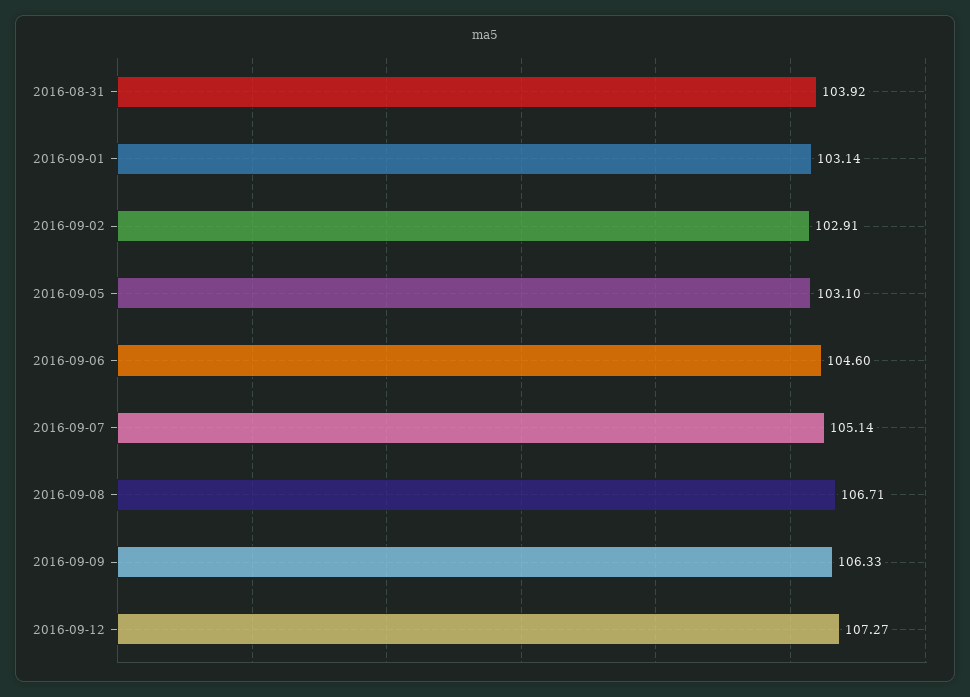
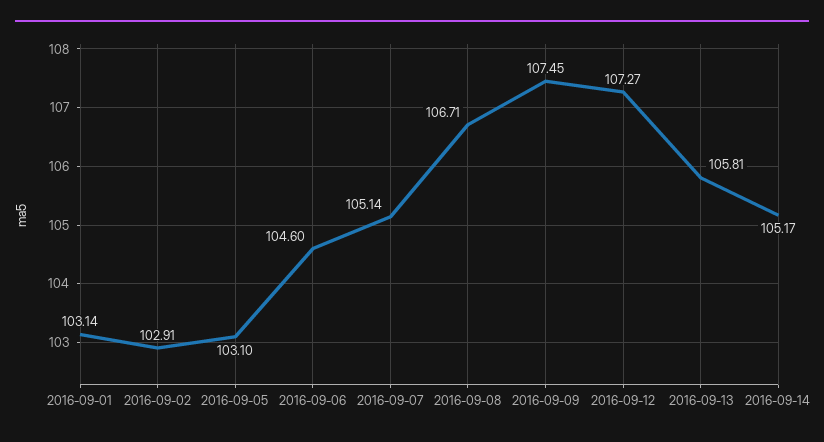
2016-08-31: 103.92 -> none
2016-09-09: 106.33 -> 107.45
2016-09-13: none -> 105.81
2016-09-14: none -> 105.17

